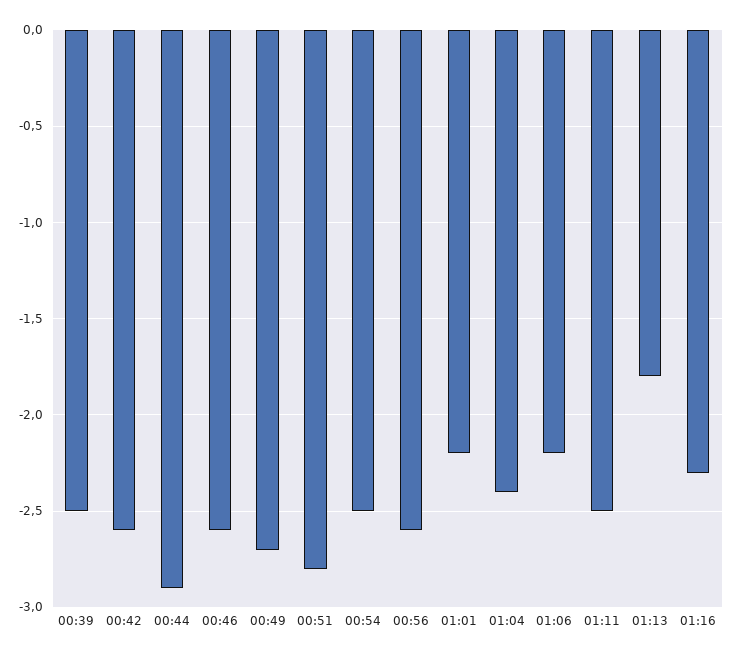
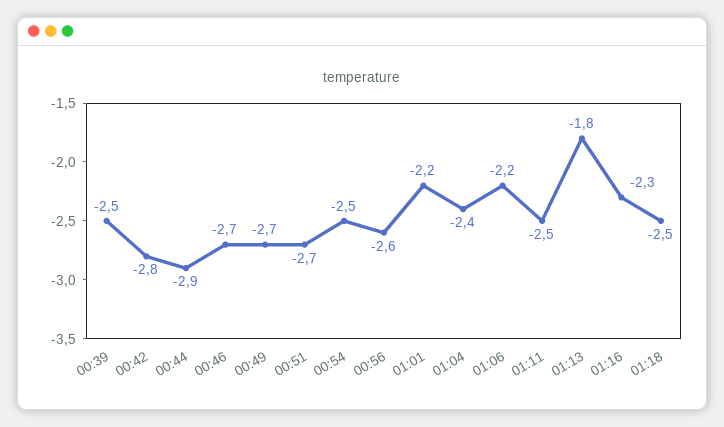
00:42: -2.6 -> -2.8
00:46: -2.6 -> -2.7
00:51: -2.8 -> -2.7
01:18: none -> -2.5

